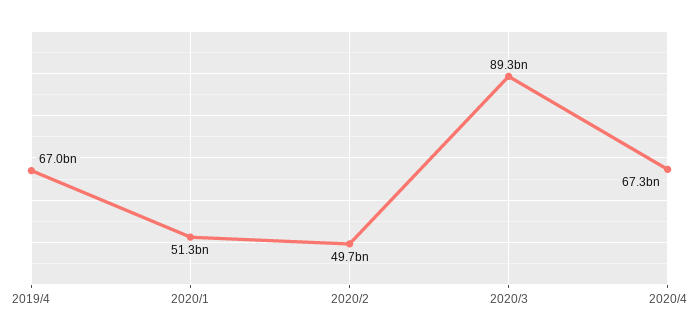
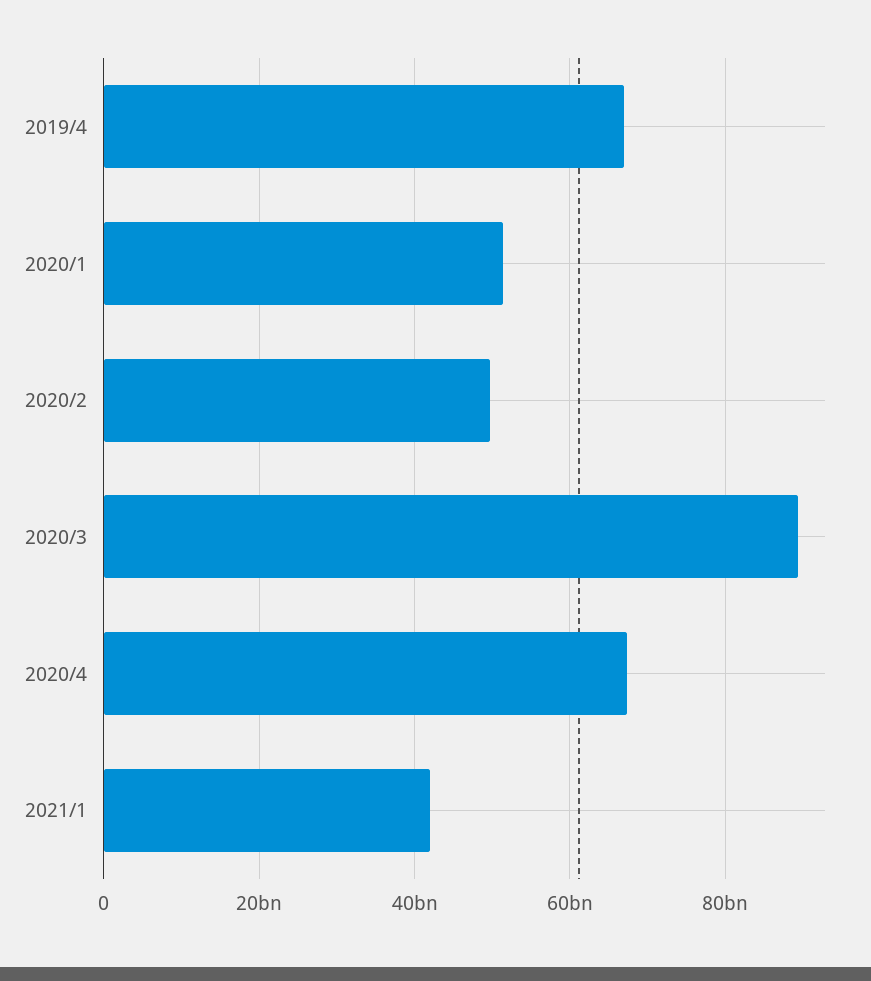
2021/1: none -> 42000000000

